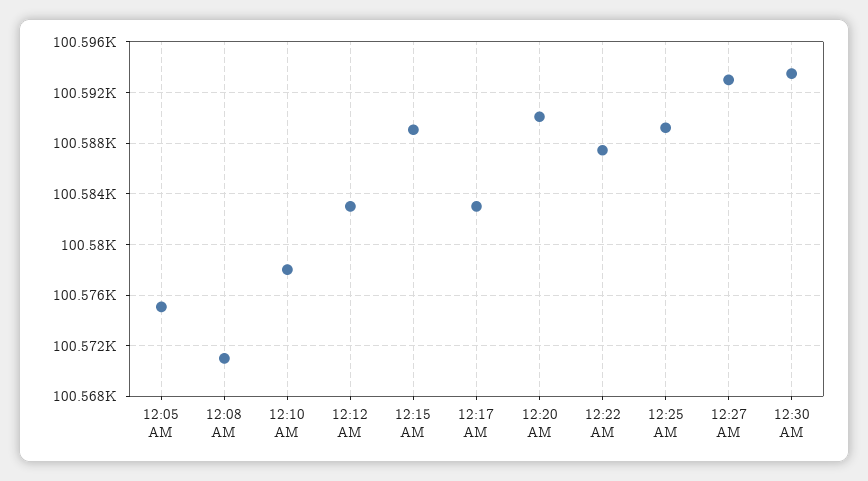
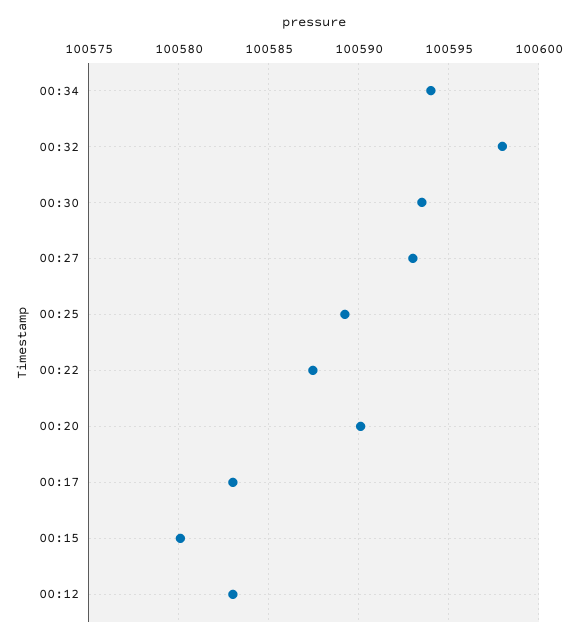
12:05 AM: 100575 -> none
12:08 AM: 100571 -> none
12:10 AM: 100578 -> none
12:15 AM: 100589 -> 100580
00:34: none -> 100594
00:32: none -> 100598

